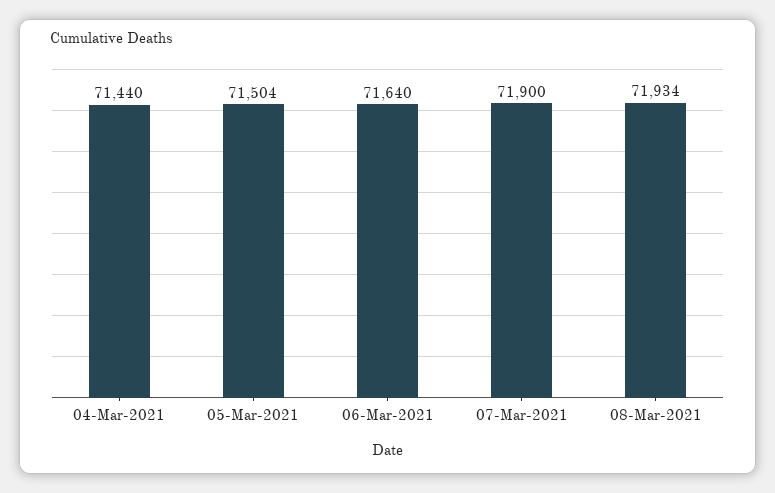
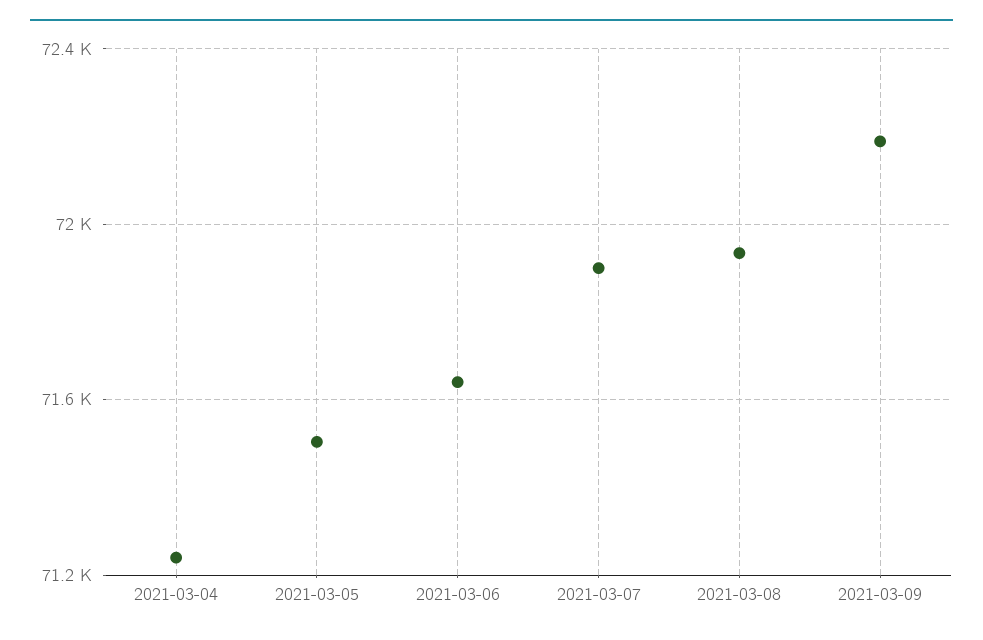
04-Mar-2021: 71440 -> 71250
2021-03-09: none -> 72200

